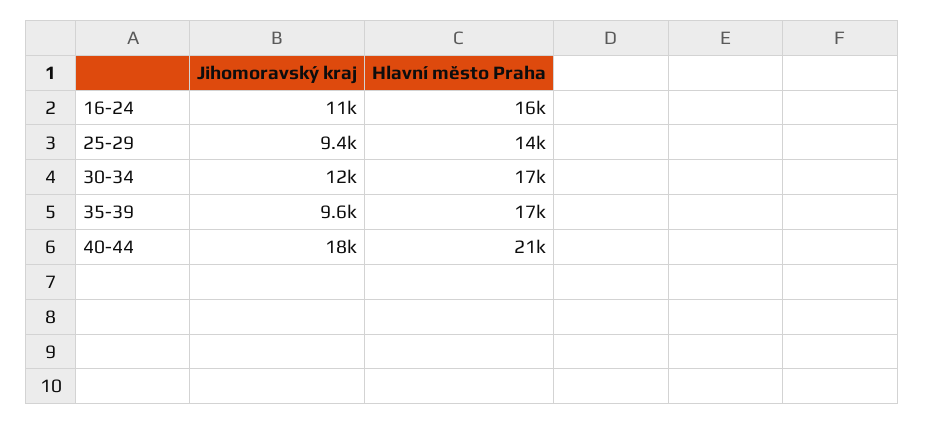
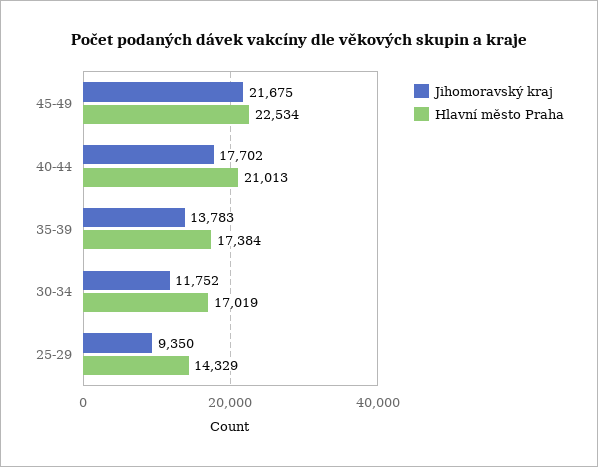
Jihomoravský kraj, 16-24: 11000 -> none
Hlavní město Praha, 16-24: 16000 -> none
Jihomoravský kraj, 35-39: 9600 -> 13783
Jihomoravský kraj, 45-49: none -> 21675
Hlavní město Praha, 45-49: none -> 22534

